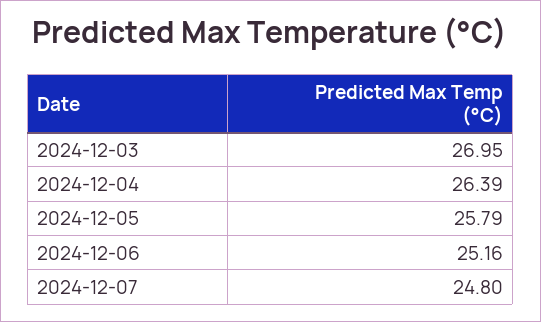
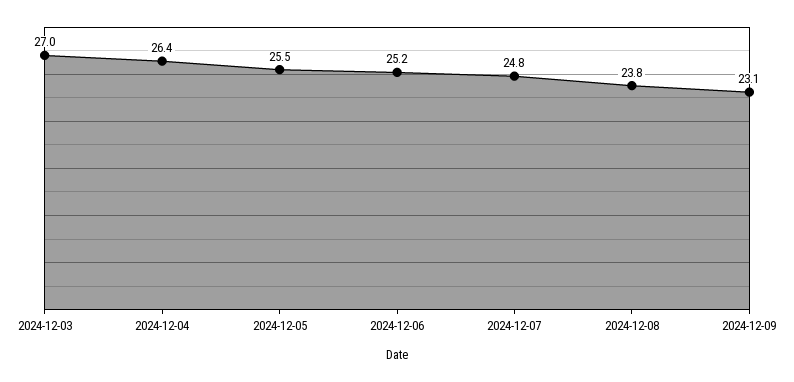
2024-12-05: 25.79 -> 25.5
2024-12-08: none -> 23.8
2024-12-09: none -> 23.1

